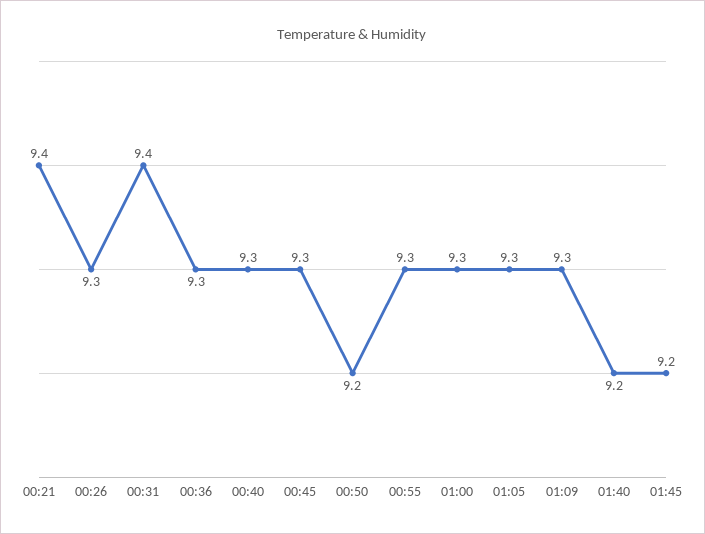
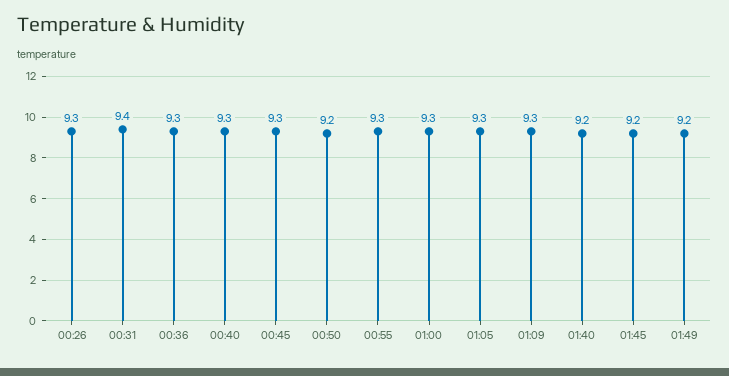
00:21: 9.4 -> none
01:49: none -> 9.2

